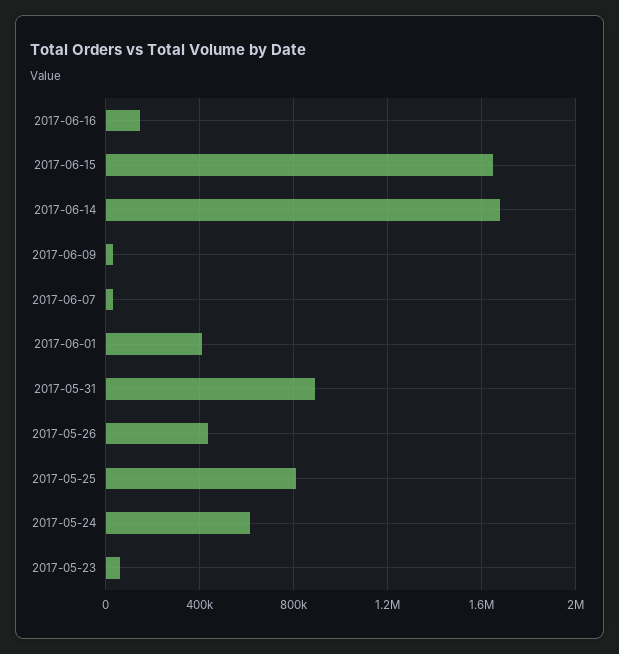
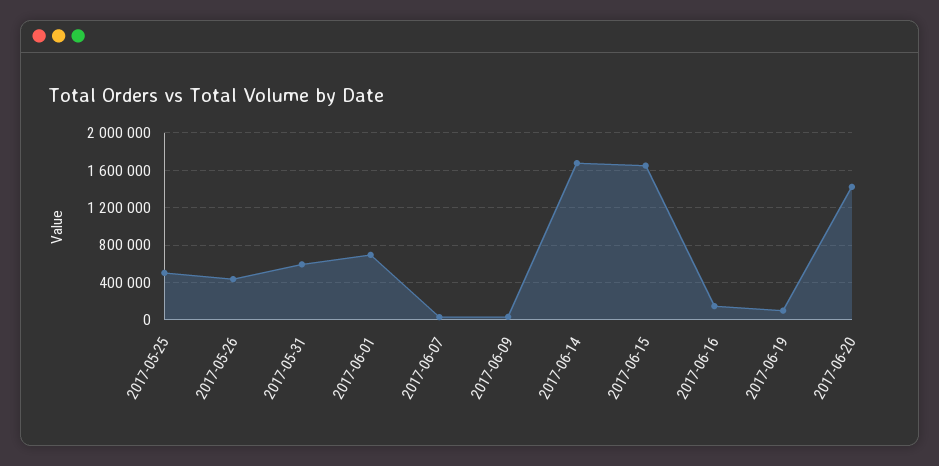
2017-06-01: 400000 -> 700000
2017-05-31: 900000 -> 600000
2017-05-25: 800000 -> 500000
2017-05-24: 600000 -> none
2017-05-23: 50000 -> none
2017-06-19: none -> 100000
2017-06-20: none -> 1400000

